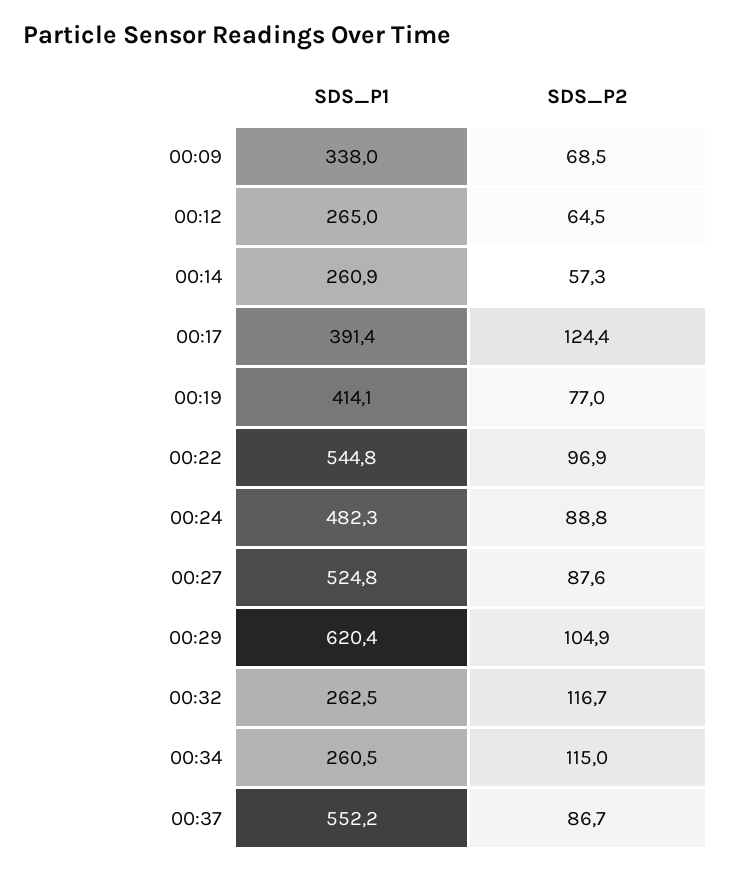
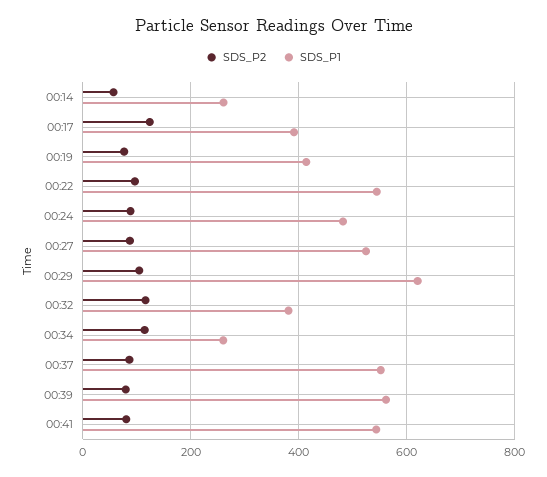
SDS_P1, 00:09: 338 -> none
SDS_P2, 00:09: 68.5 -> none
SDS_P1, 00:12: 265 -> none
SDS_P2, 00:12: 64.5 -> none
SDS_P1, 00:32: 262.5 -> 380
SDS_P2, 00:39: none -> 80
SDS_P1, 00:39: none -> 560
SDS_P2, 00:41: none -> 80
SDS_P1, 00:41: none -> 540

